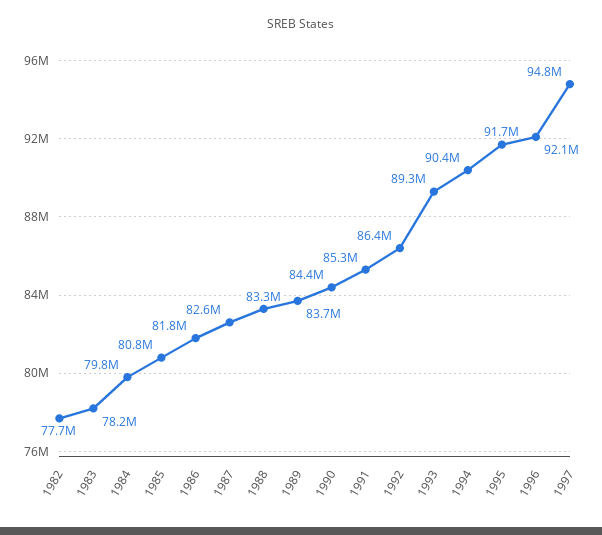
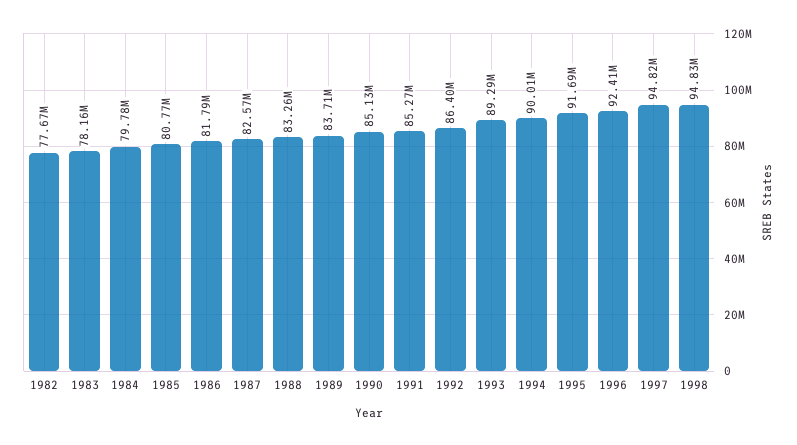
1990: 84400000 -> 85130000
1994: 90400000 -> 90010000
1996: 92100000 -> 92410000
1998: none -> 94830000

